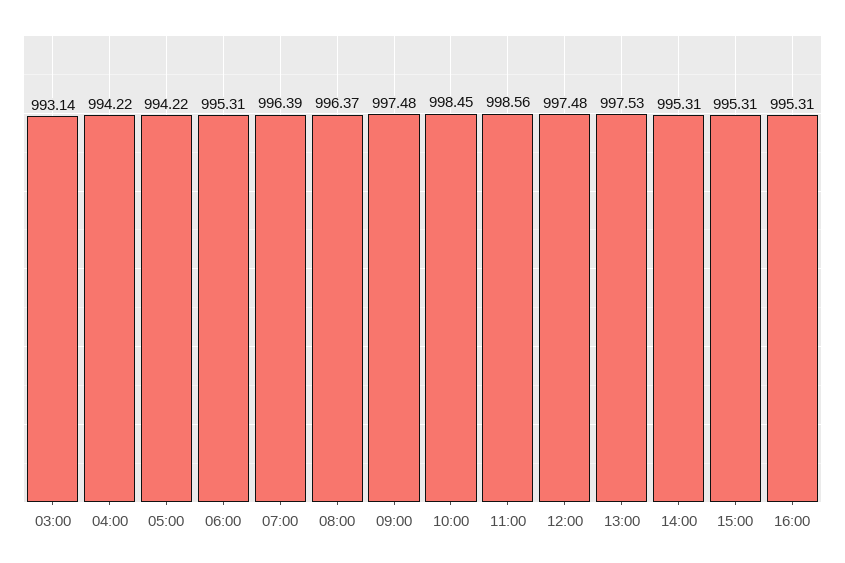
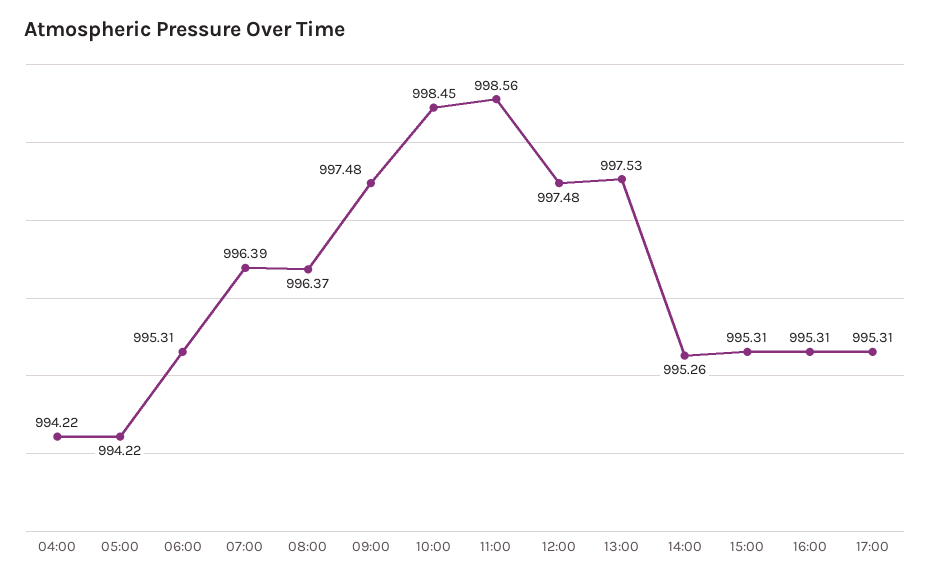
03:00: 993.14 -> none
14:00: 995.31 -> 995.26
17:00: none -> 995.31

